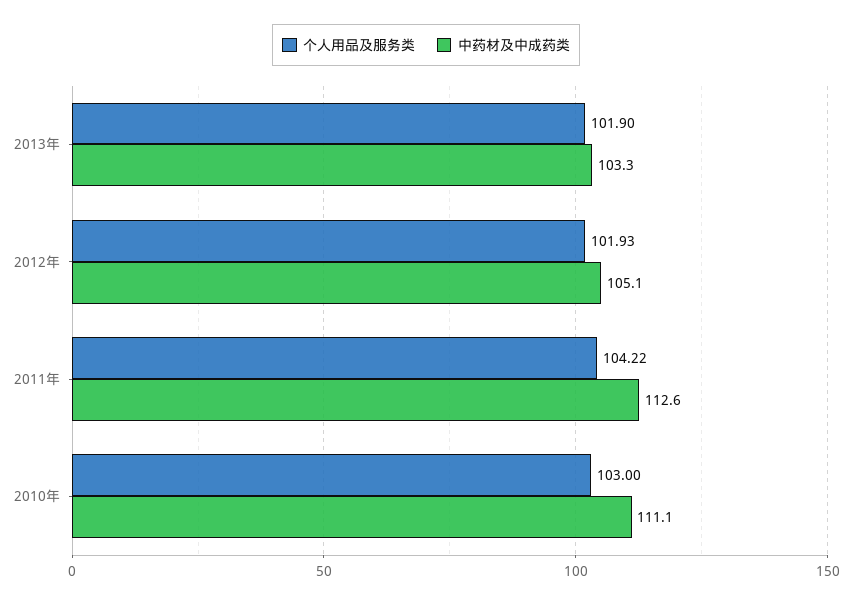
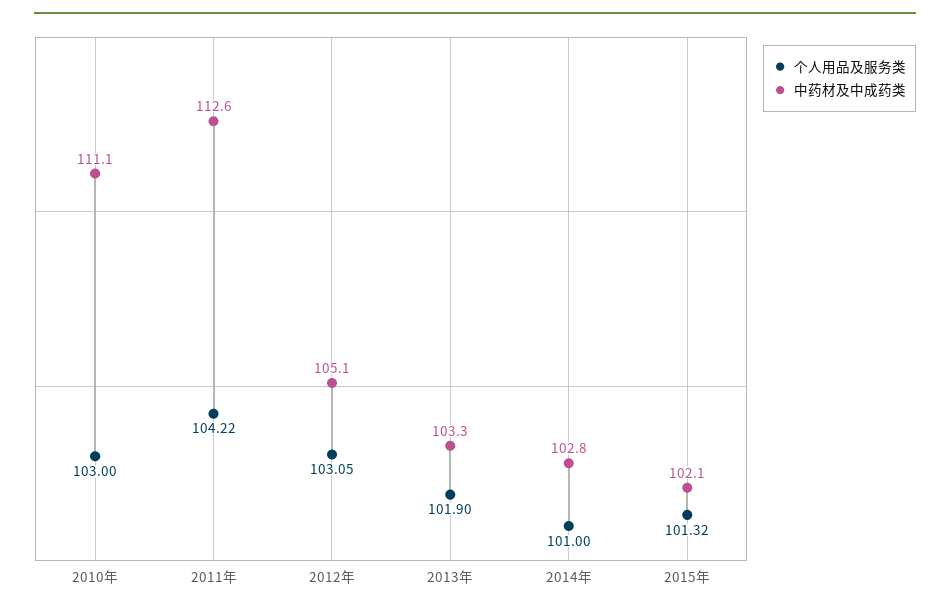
个人用品及服务类, 2012年: 101.93 -> 103.05
个人用品及服务类, 2014年: none -> 101
中药材及中成药类, 2014年: none -> 102.8
个人用品及服务类, 2015年: none -> 101.32
中药材及中成药类, 2015年: none -> 102.1

